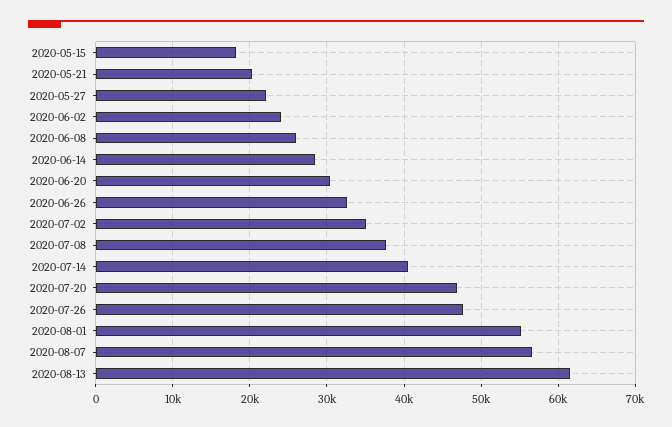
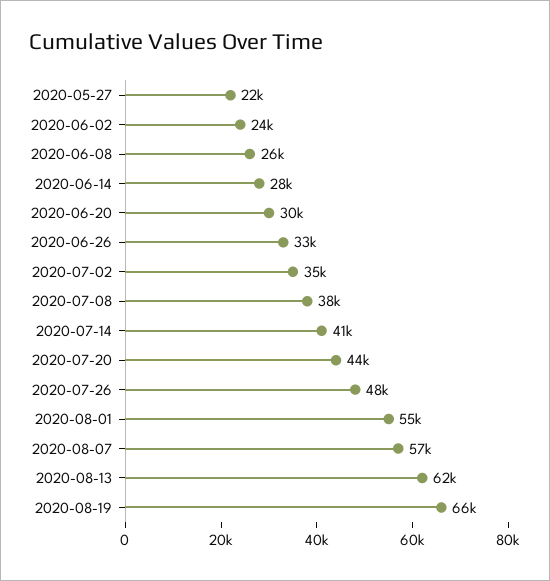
2020-05-15: 18000 -> none
2020-05-21: 20000 -> none
2020-07-20: 47000 -> 44000
2020-08-19: none -> 66000

